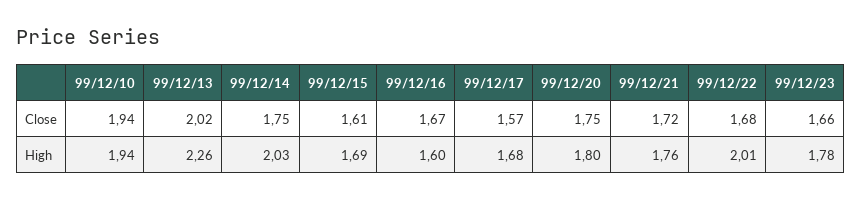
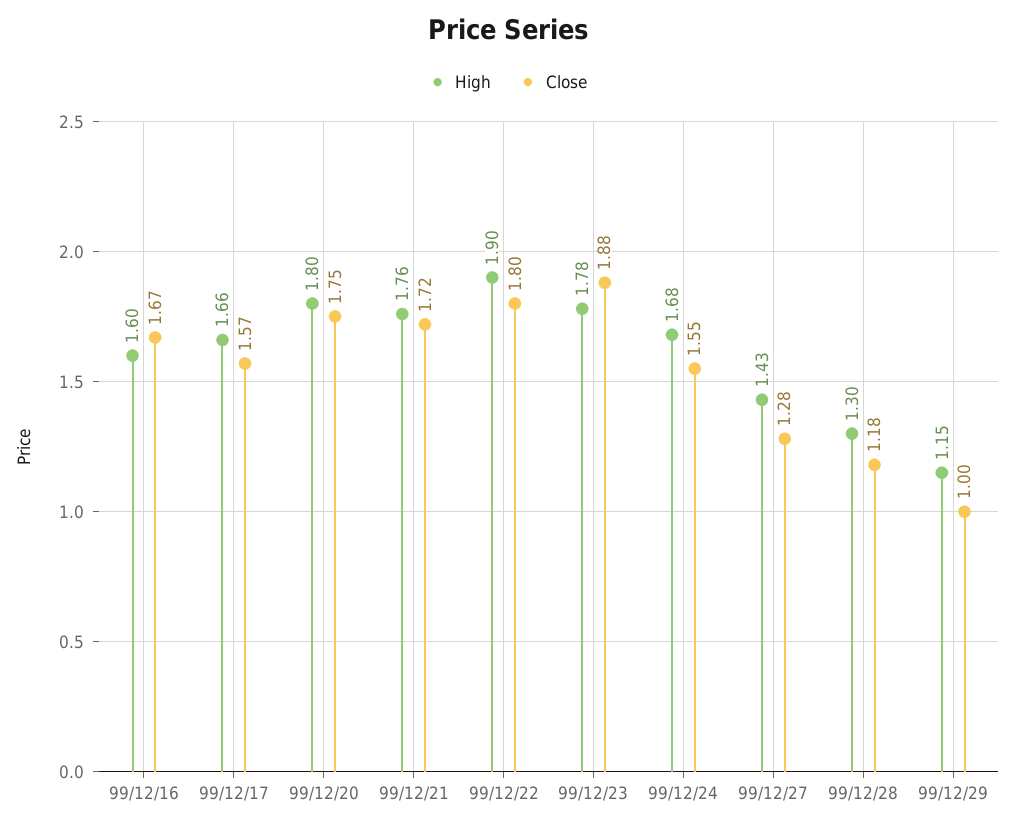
Close, 99/12/10: 1.94 -> none
Close, 99/12/13: 2.02 -> none
Close, 99/12/14: 1.75 -> none
Close, 99/12/15: 1.61 -> none
Close, 99/12/22: 1.68 -> 1.8
Close, 99/12/23: 1.66 -> 1.88
High, 99/12/10: 1.94 -> none
High, 99/12/13: 2.26 -> none
High, 99/12/14: 2.03 -> none
High, 99/12/15: 1.69 -> none
High, 99/12/17: 1.68 -> 1.66
High, 99/12/22: 2.01 -> 1.9
High, 99/12/24: none -> 1.68
Close, 99/12/24: none -> 1.55
High, 99/12/27: none -> 1.43
Close, 99/12/27: none -> 1.28
High, 99/12/28: none -> 1.3
Close, 99/12/28: none -> 1.18
High, 99/12/29: none -> 1.15
Close, 99/12/29: none -> 1

